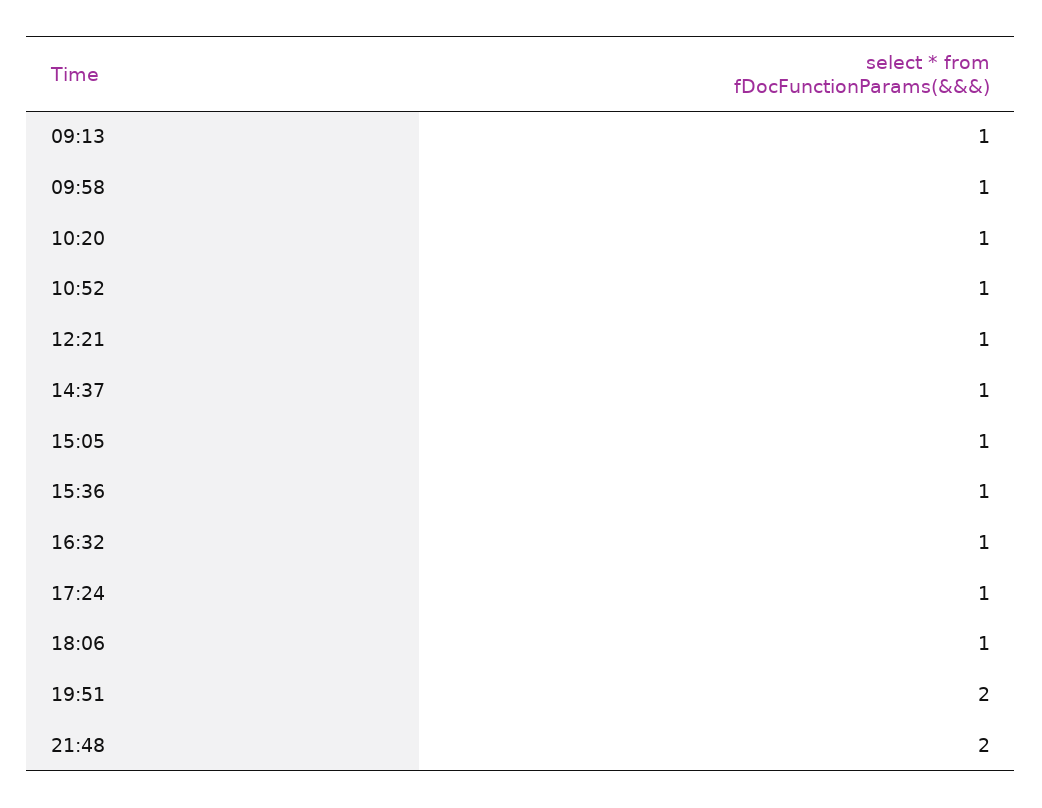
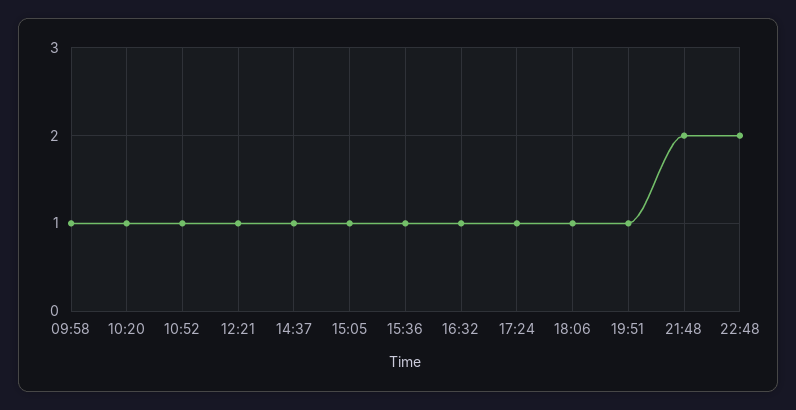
09:13: 1 -> none
19:51: 2 -> 1
22:48: none -> 2

